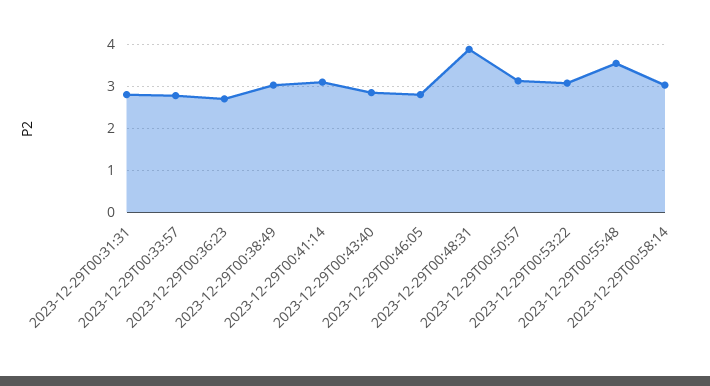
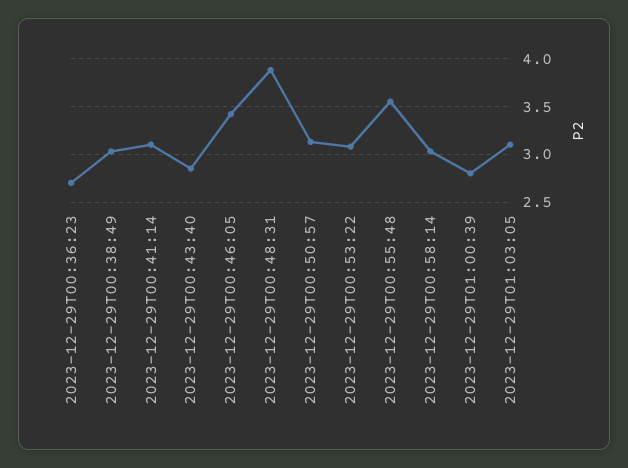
2023-12-29T00:31:31: 2.8 -> none
2023-12-29T00:33:57: 2.8 -> none
2023-12-29T00:46:05: 2.8 -> 3.4
2023-12-29T01:00:39: none -> 2.8
2023-12-29T01:03:05: none -> 3.1

